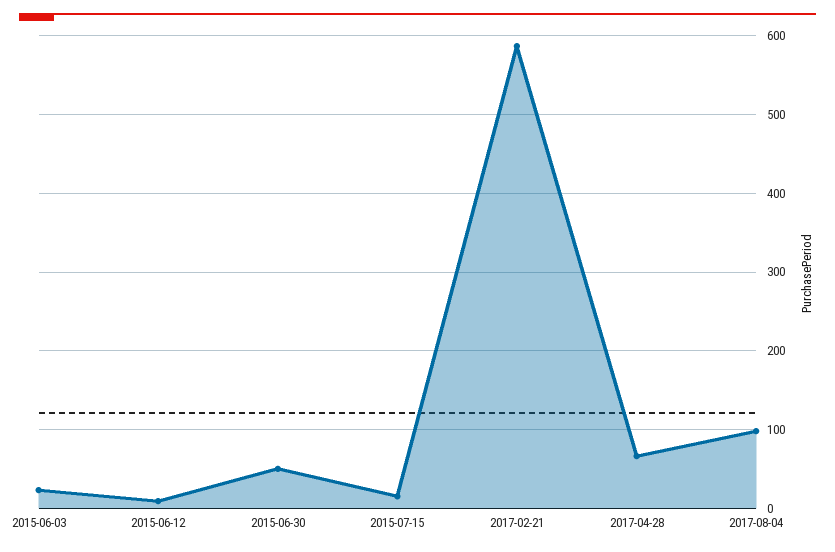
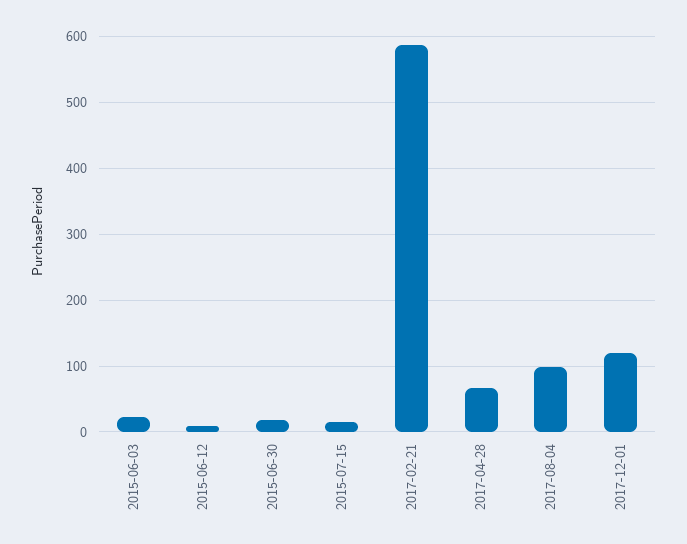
2015-06-30: 50 -> 20
2017-12-01: none -> 120

